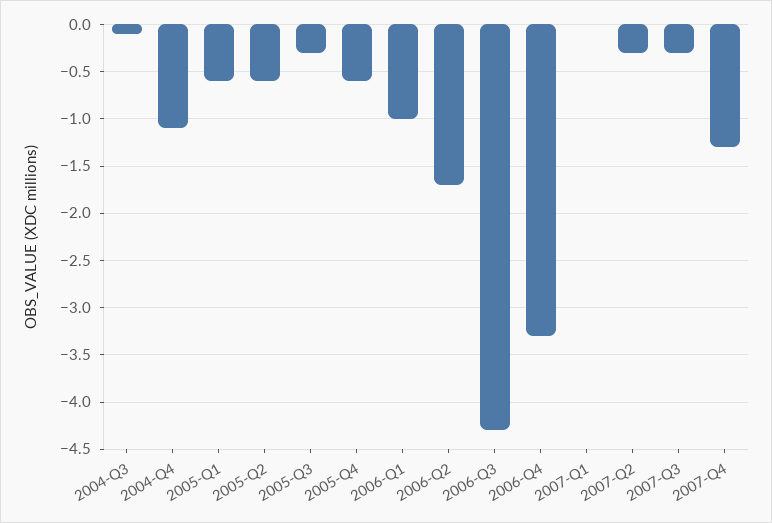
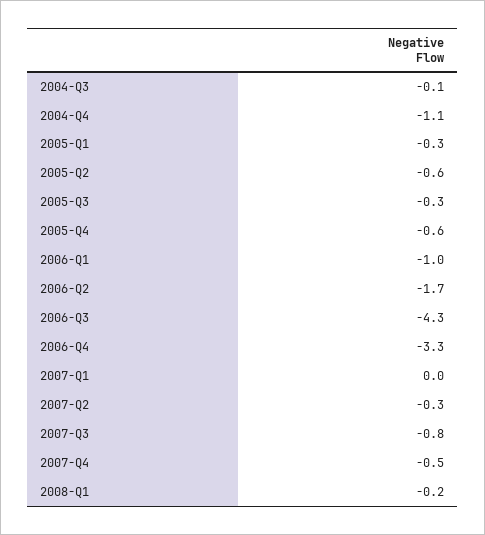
2005-Q1: -0.6 -> -0.3
2007-Q3: -0.3 -> -0.8
2007-Q4: -1.3 -> -0.5
2008-Q1: none -> -0.2

